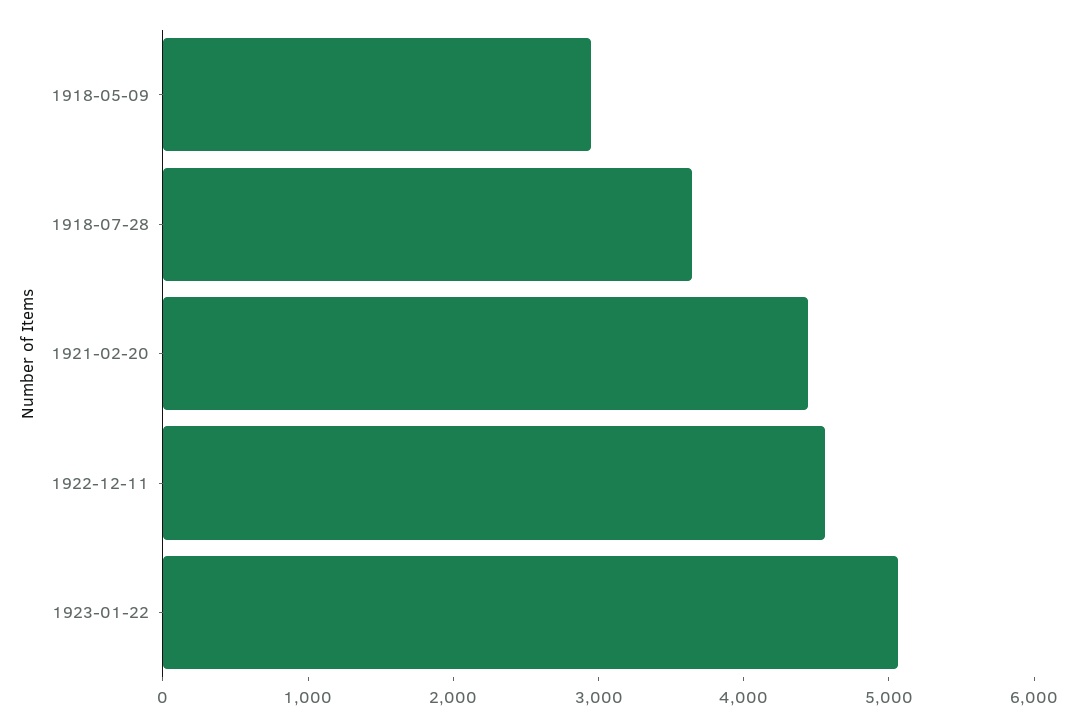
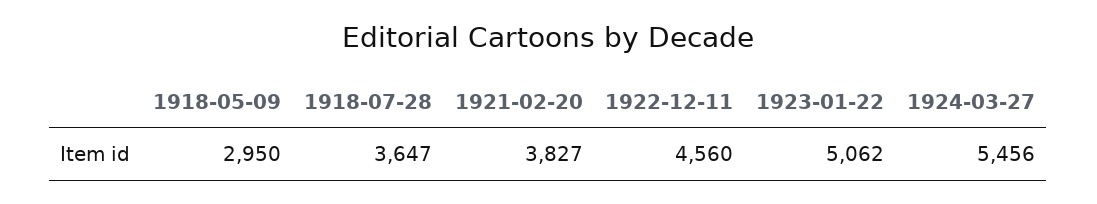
1921-02-20: 4400 -> 3827
1924-03-27: none -> 5456

